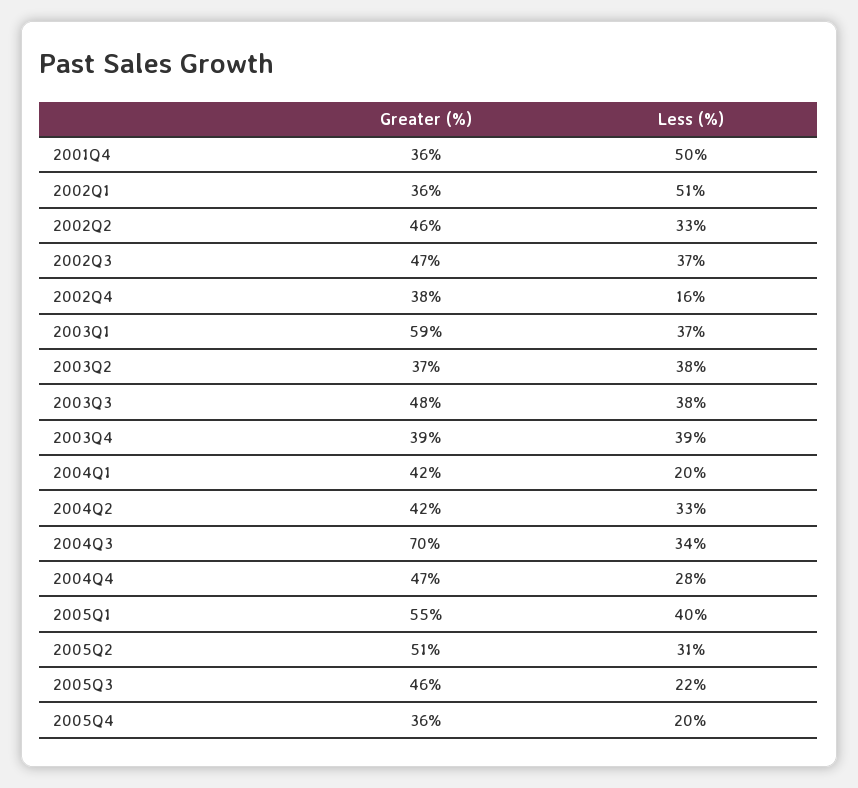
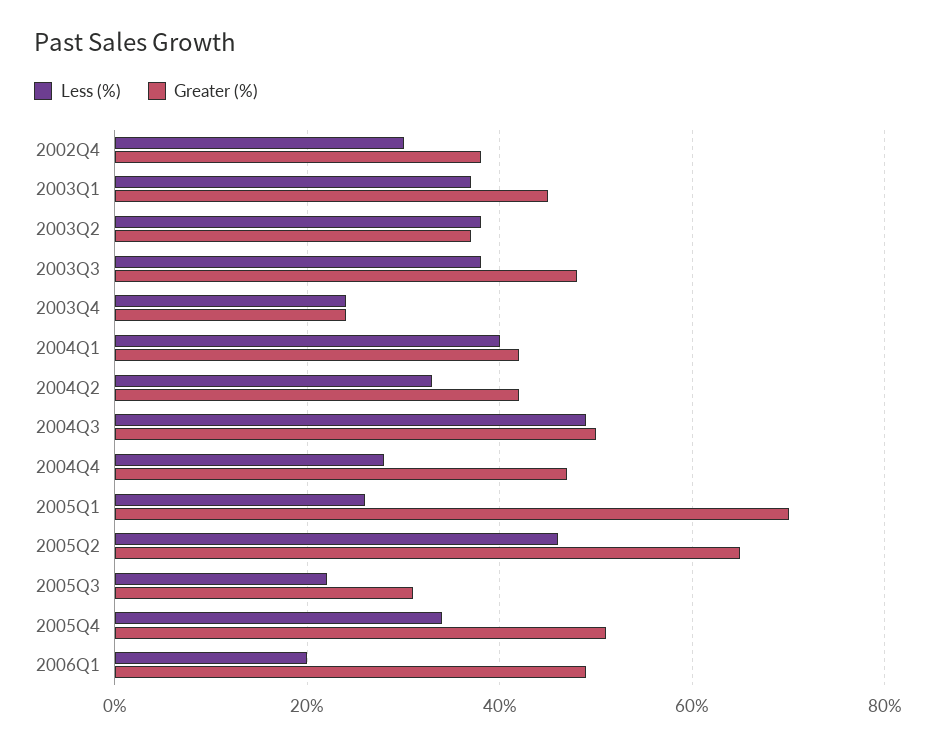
Greater (%), 2001Q4: 36 -> none
Less (%), 2001Q4: 50 -> none
Greater (%), 2002Q1: 36 -> none
Less (%), 2002Q1: 51 -> none
Greater (%), 2002Q2: 46 -> none
Less (%), 2002Q2: 33 -> none
Greater (%), 2002Q3: 47 -> none
Less (%), 2002Q3: 37 -> none
Less (%), 2002Q4: 16 -> 30
Greater (%), 2003Q1: 59 -> 45
Greater (%), 2003Q4: 39 -> 25
Less (%), 2003Q4: 39 -> 25
Less (%), 2004Q1: 20 -> 40
Greater (%), 2004Q3: 70 -> 50
Less (%), 2004Q3: 34 -> 50
Greater (%), 2005Q1: 55 -> 70
Less (%), 2005Q1: 40 -> 25
Greater (%), 2005Q2: 51 -> 65
Less (%), 2005Q2: 31 -> 45
Greater (%), 2005Q3: 46 -> 30
Greater (%), 2005Q4: 36 -> 50
Less (%), 2005Q4: 20 -> 35
Less (%), 2006Q1: none -> 20
Greater (%), 2006Q1: none -> 50

